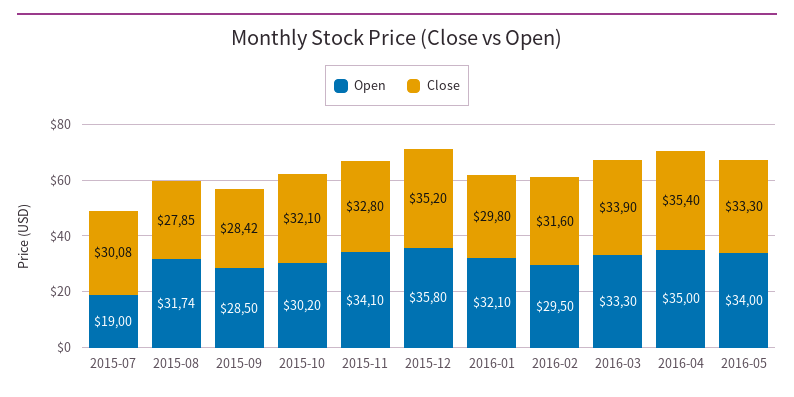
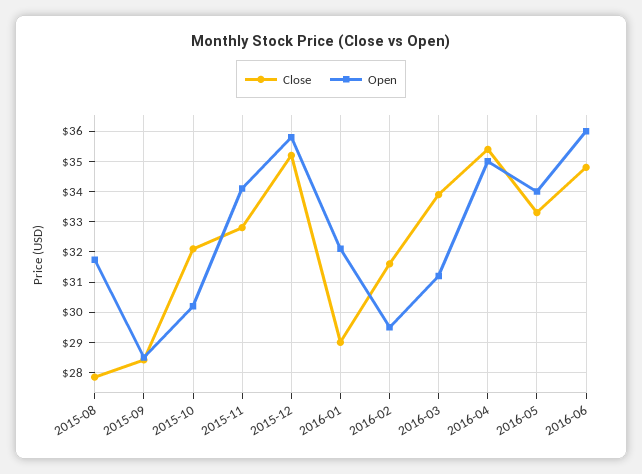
Open, 2015-07: 19 -> none
Close, 2015-07: 30.08 -> none
Close, 2016-01: 29.8 -> 29
Open, 2016-03: 33.3 -> 31.2
Close, 2016-06: none -> 34.8
Open, 2016-06: none -> 36

